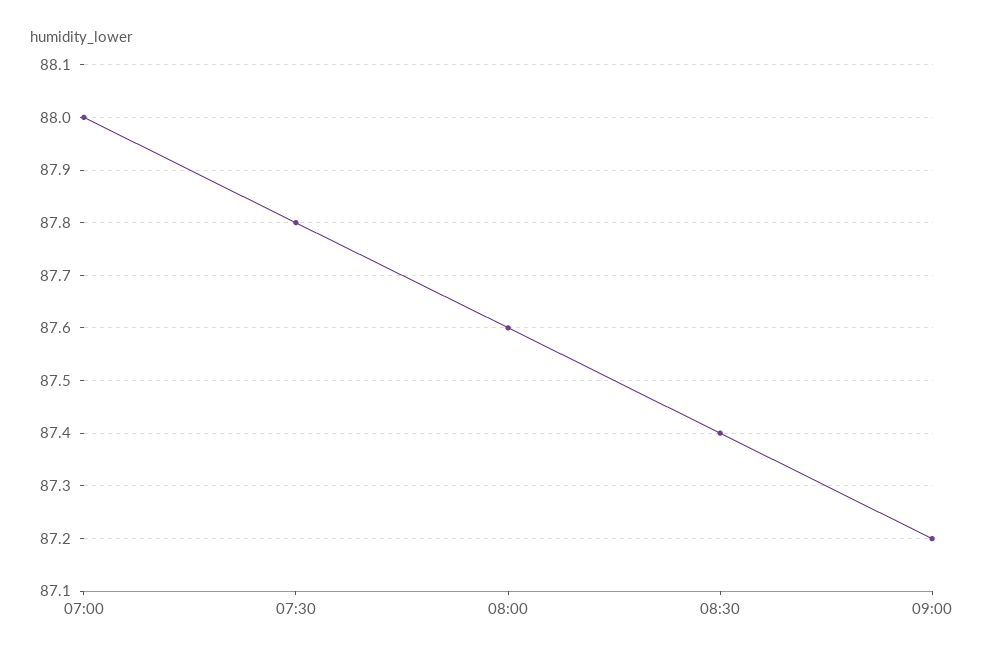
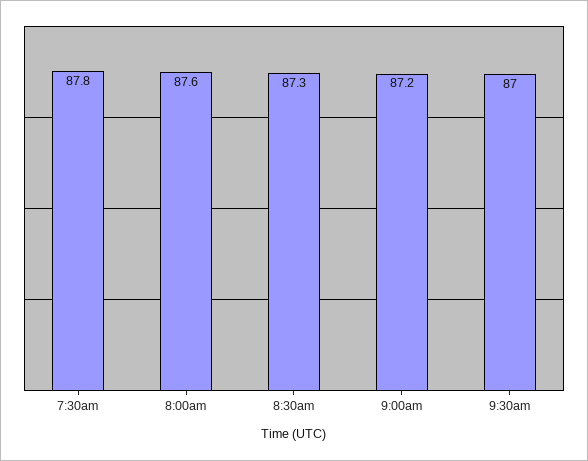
07:00: 88 -> none
08:30: 87.4 -> 87.3
9:30am: none -> 87

